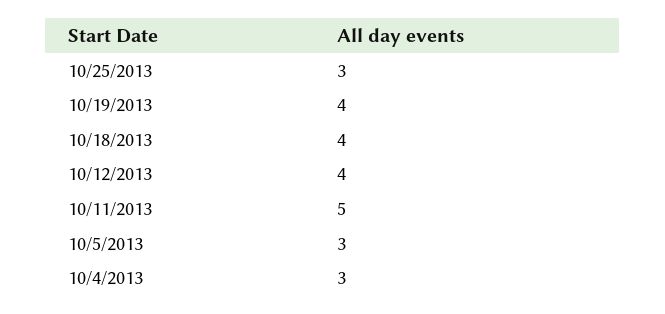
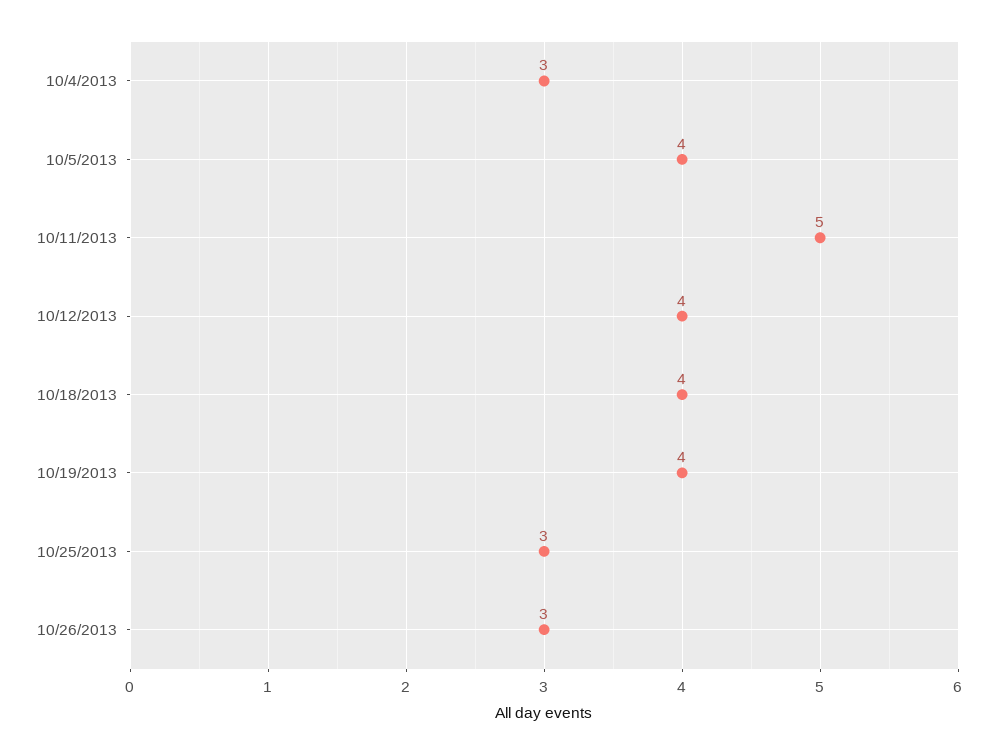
10/5/2013: 3 -> 4
10/26/2013: none -> 3

